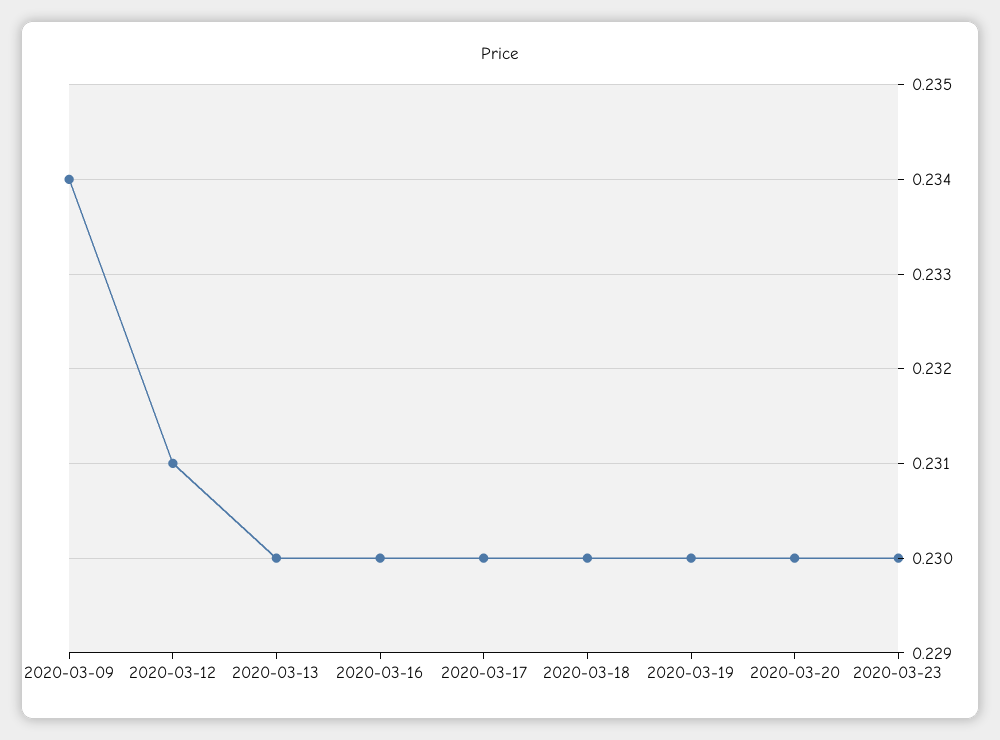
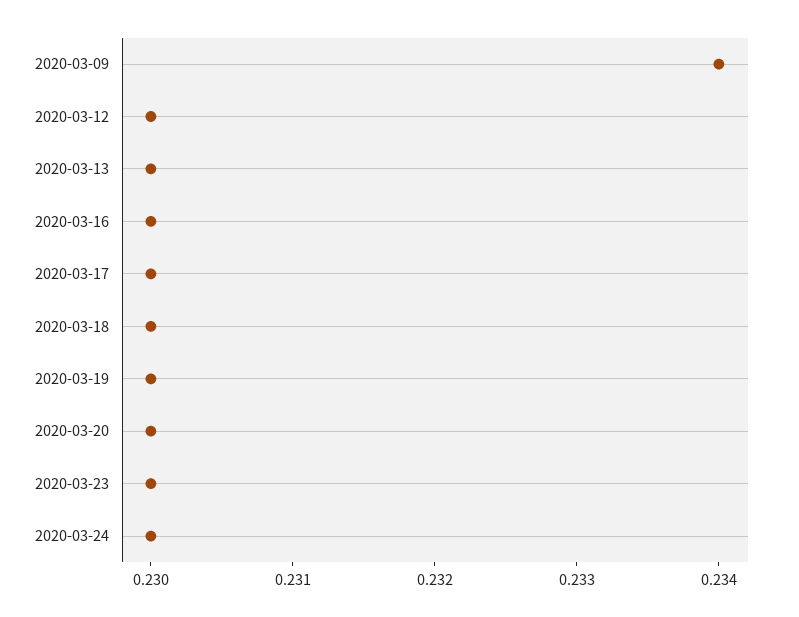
2020-03-12: 0.231 -> 0.23
2020-03-24: none -> 0.23

